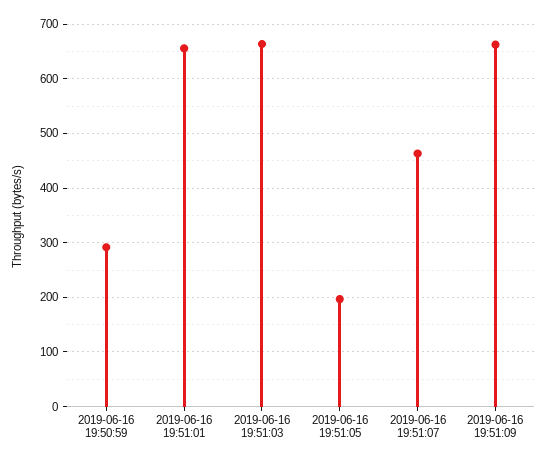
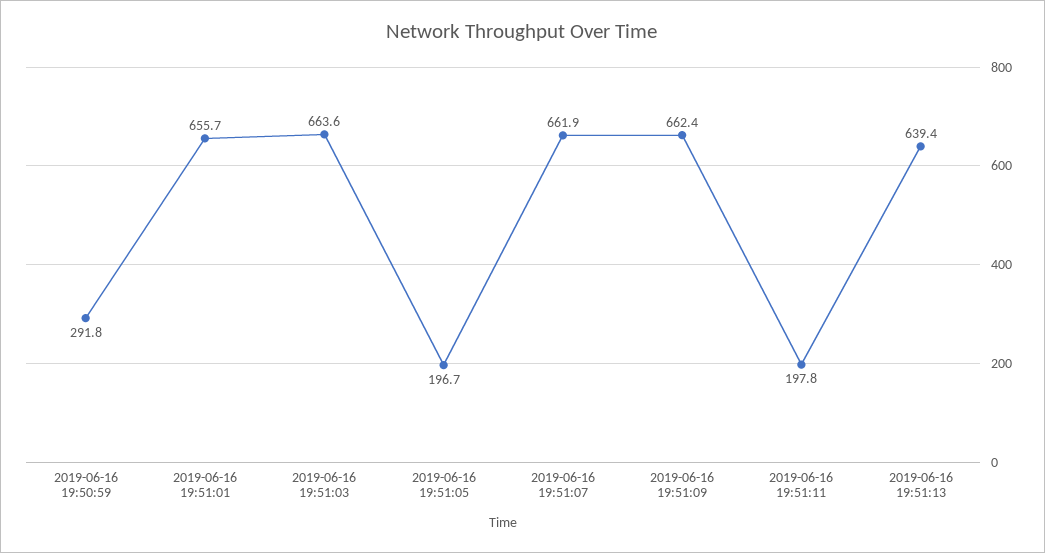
2019-06-16 19:51:07: 460 -> 661.9
2019-06-16 19:51:11: none -> 197.8
2019-06-16 19:51:13: none -> 639.4

